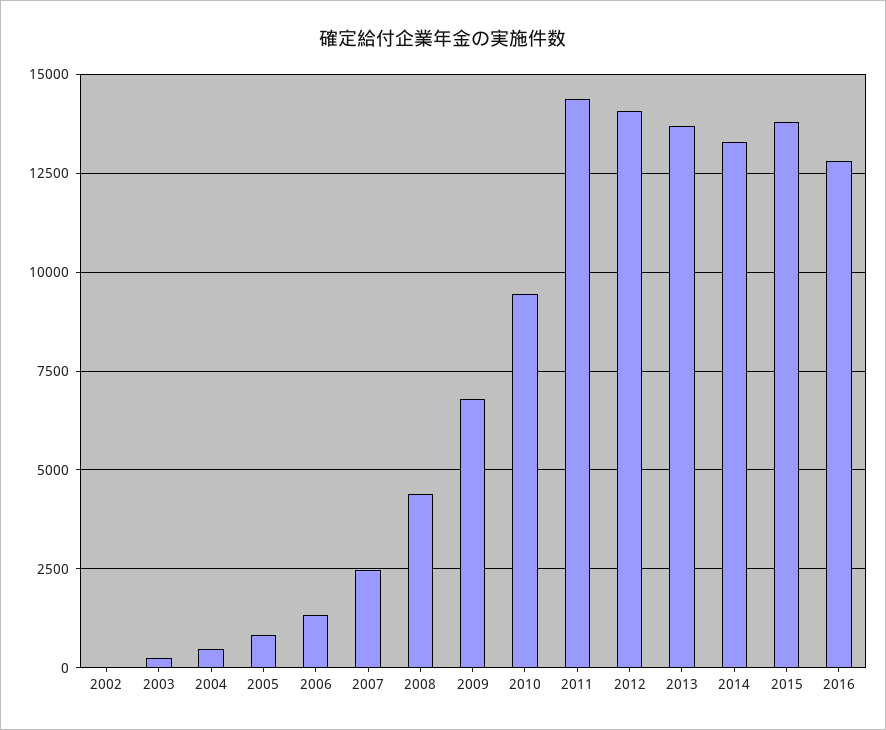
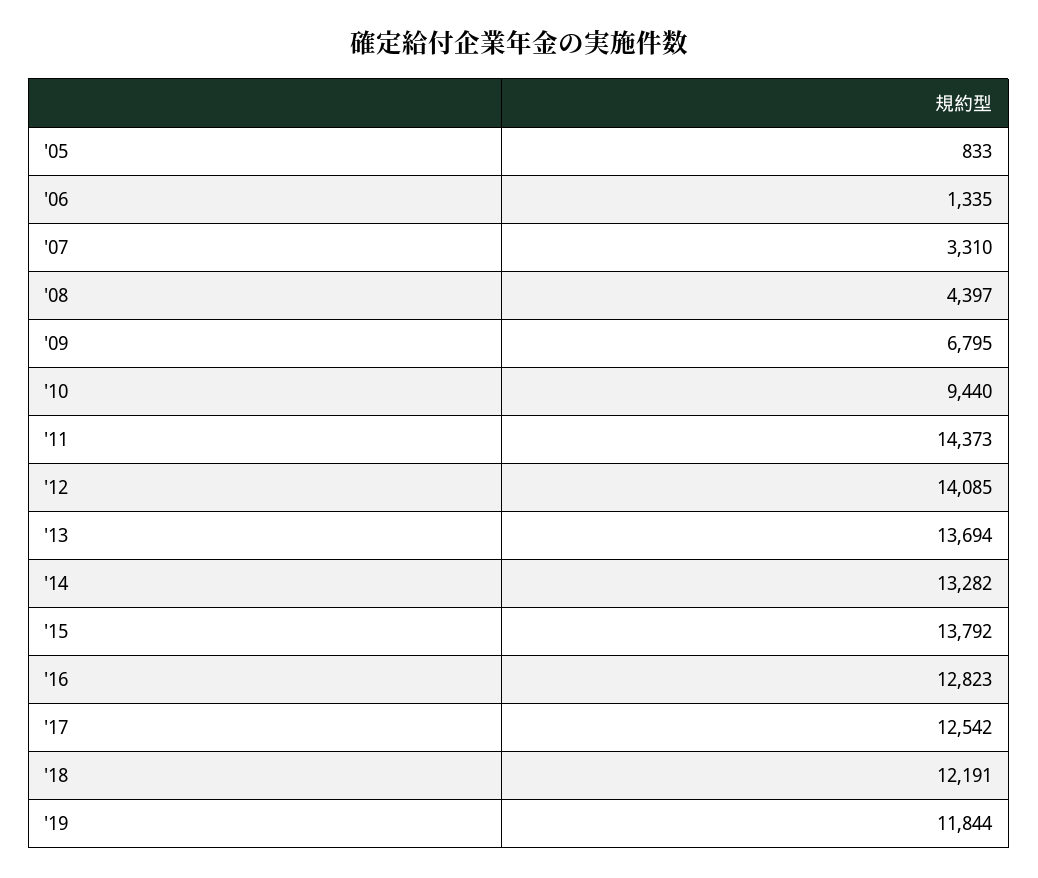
2002: 0 -> none
2003: 250 -> none
2004: 500 -> none
2007: 2500 -> 3310
'17: none -> 12542
'18: none -> 12191
'19: none -> 11844

